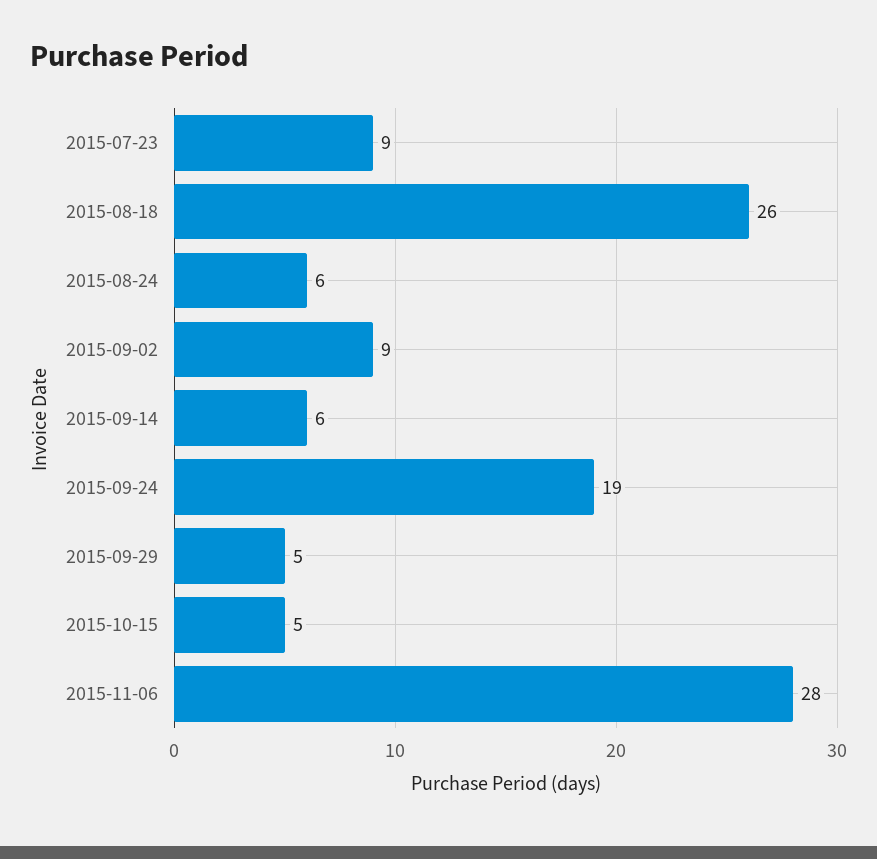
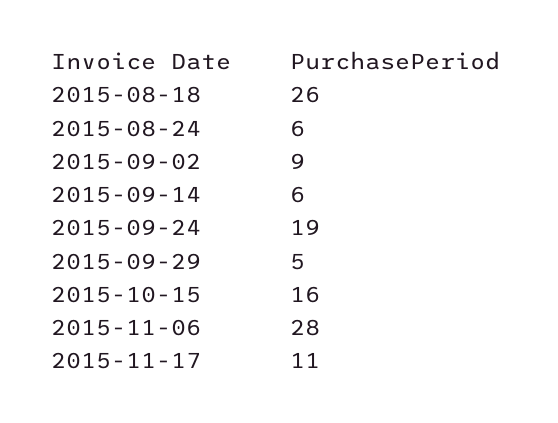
2015-07-23: 9 -> none
2015-10-15: 5 -> 16
2015-11-17: none -> 11

